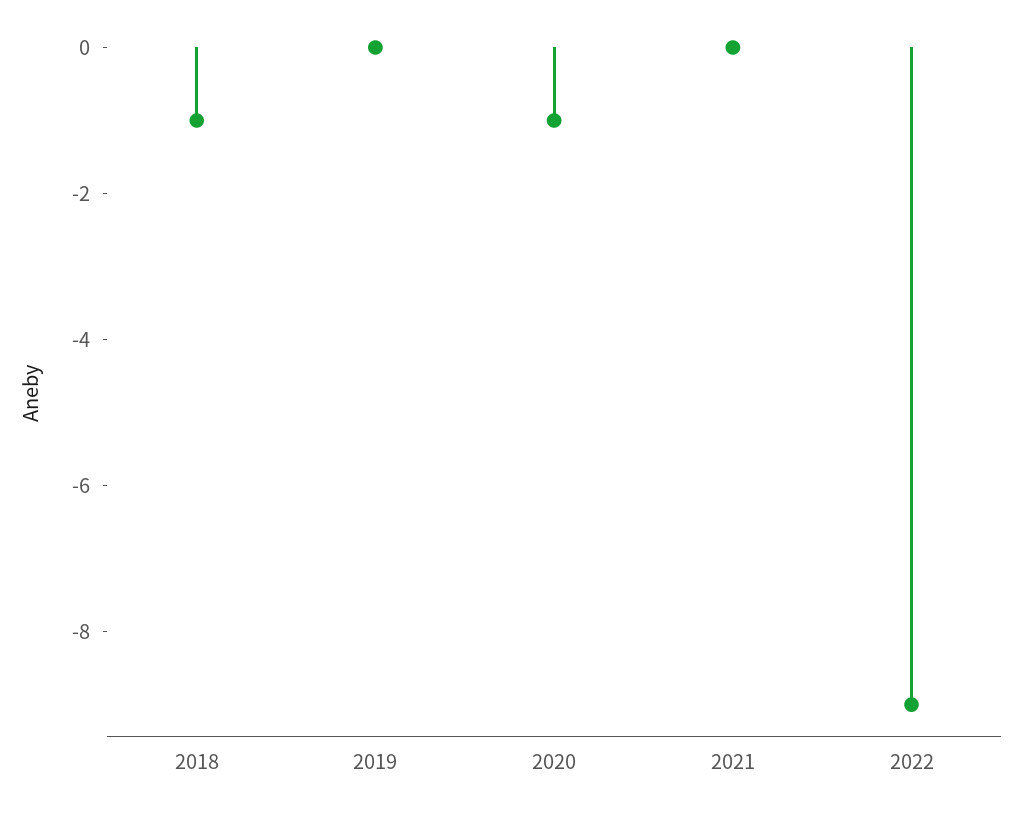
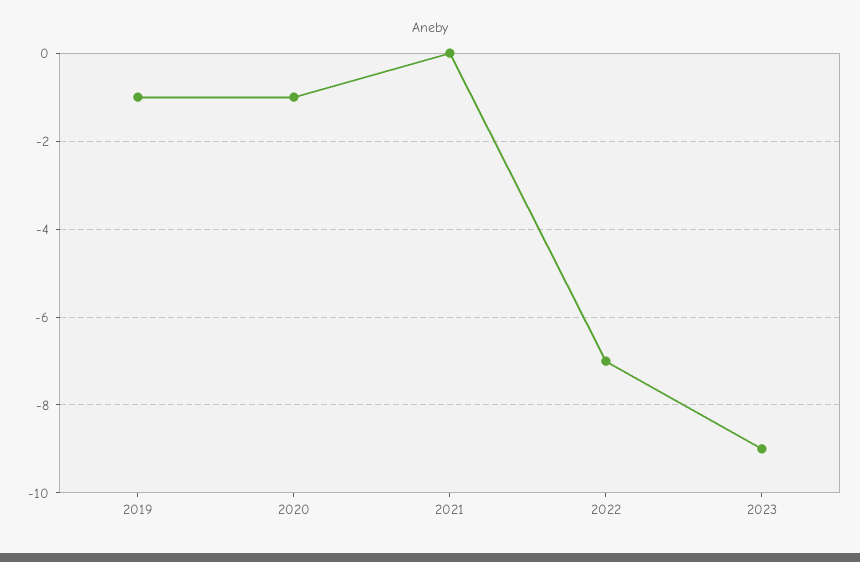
2018: -1 -> none
2019: 0 -> -1
2022: -9 -> -7
2023: none -> -9

